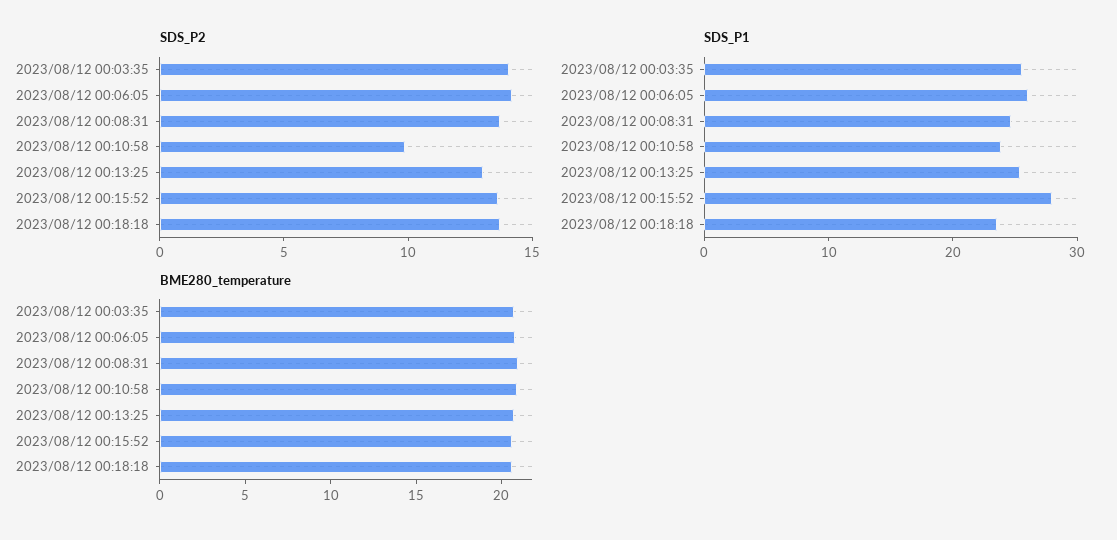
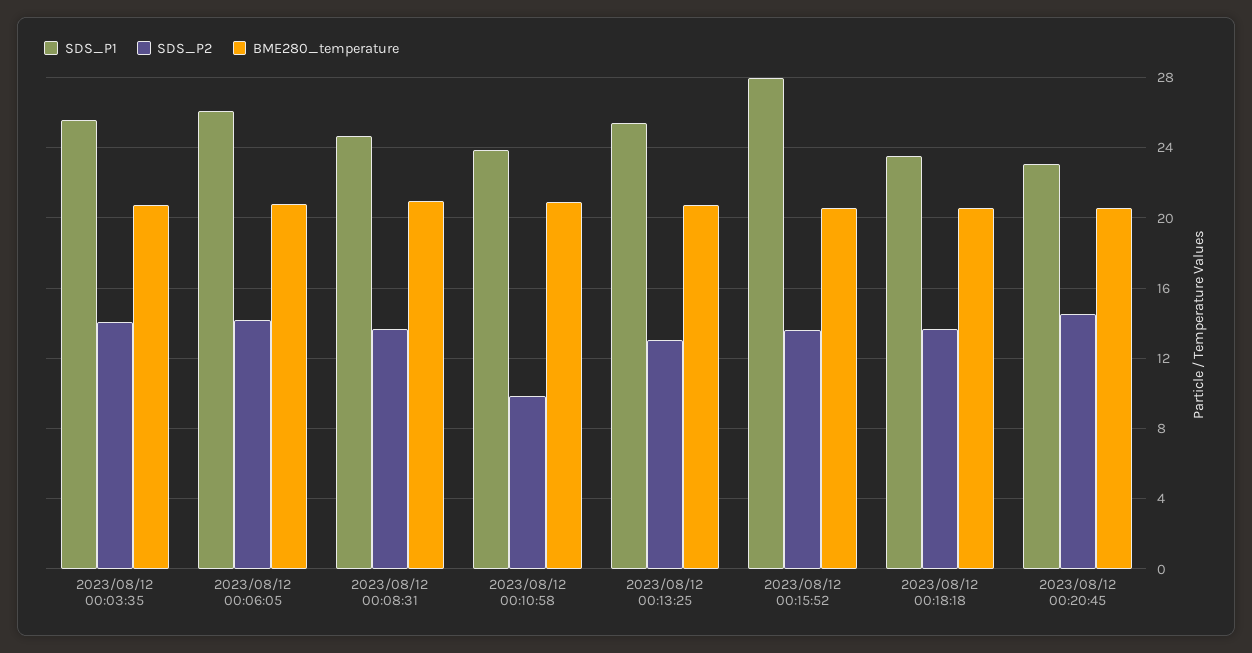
SDS_P1, 2023/08/12 00:20:45: none -> 23
SDS_P2, 2023/08/12 00:20:45: none -> 14.5
BME280_temperature, 2023/08/12 00:20:45: none -> 20.5

